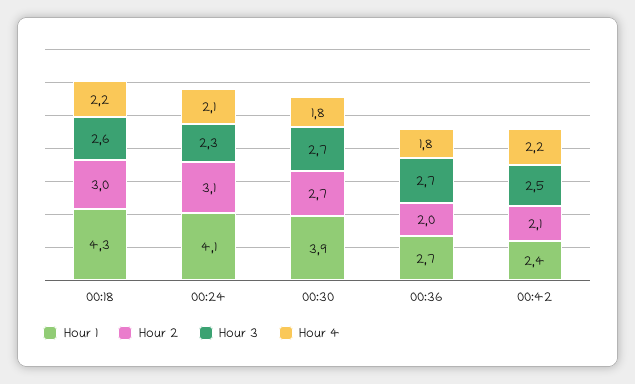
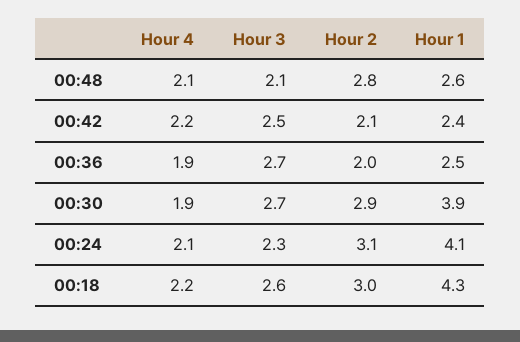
Hour 2, 00:30: 2.7 -> 2.9
Hour 4, 00:30: 1.8 -> 1.9
Hour 1, 00:36: 2.7 -> 2.5
Hour 4, 00:36: 1.8 -> 1.9
Hour 4, 00:48: none -> 2.1
Hour 3, 00:48: none -> 2.1
Hour 2, 00:48: none -> 2.8
Hour 1, 00:48: none -> 2.6

